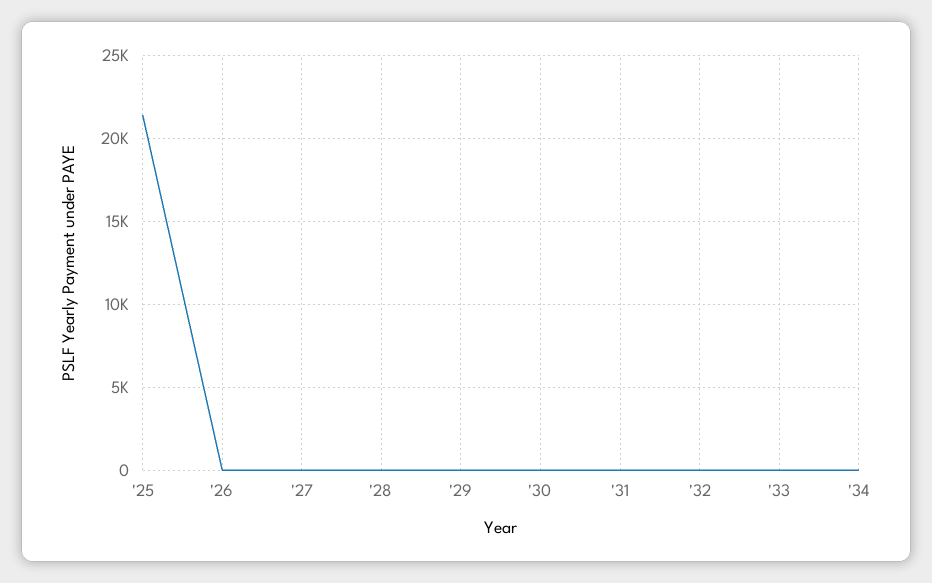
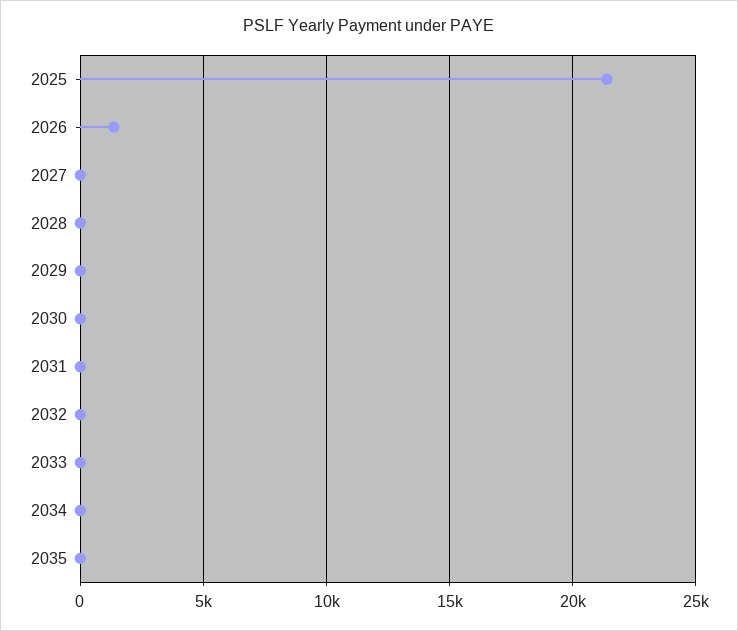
'26: 0 -> 1500
2035: none -> 0

